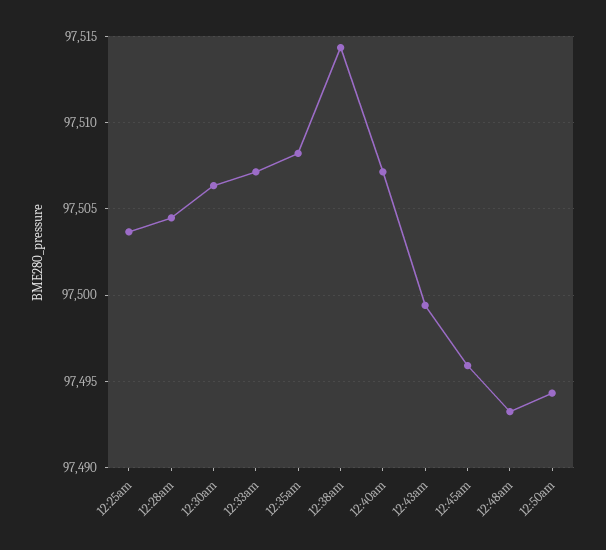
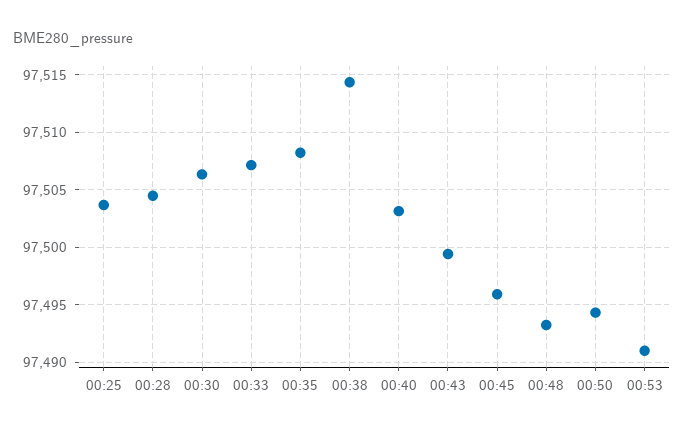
12:40am: 97507 -> 97503
00:53: none -> 97491

